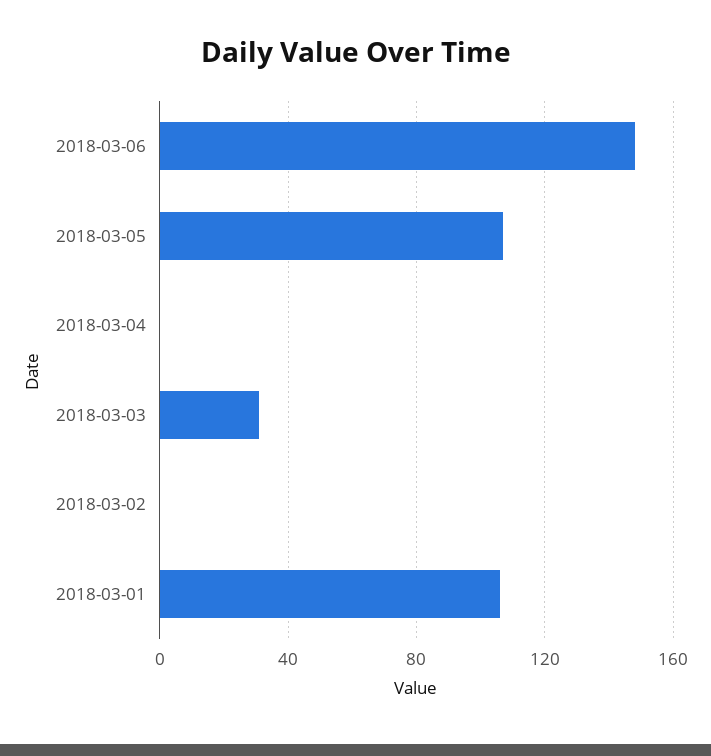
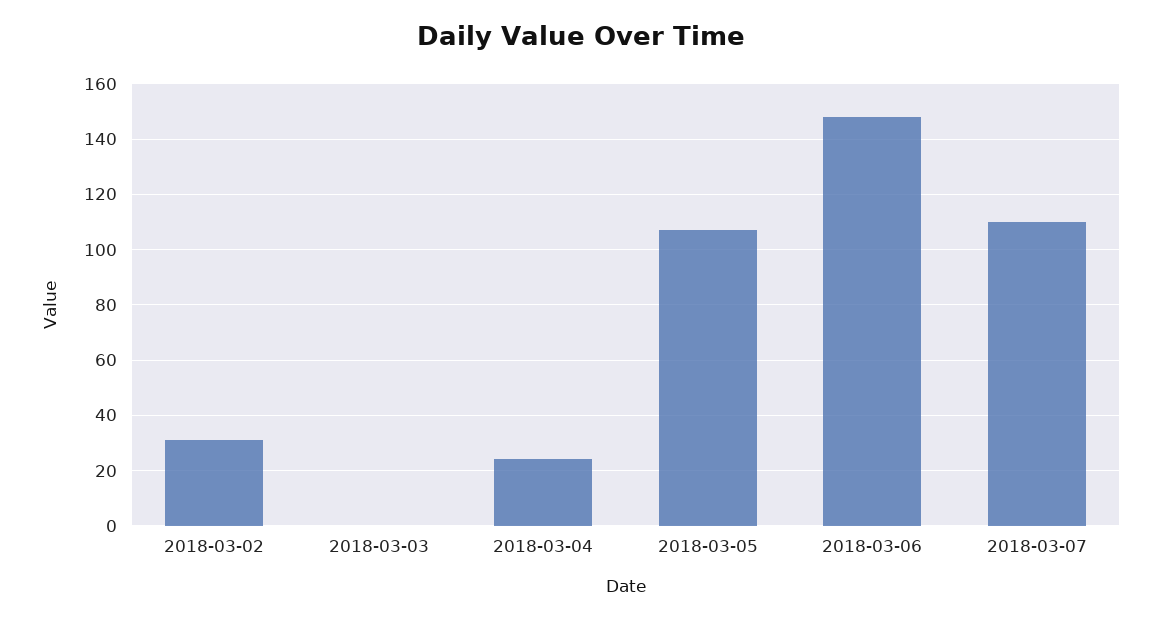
2018-03-04: 0 -> 25
2018-03-03: 30 -> 0
2018-03-02: 0 -> 30
2018-03-01: 105 -> none
2018-03-07: none -> 110

